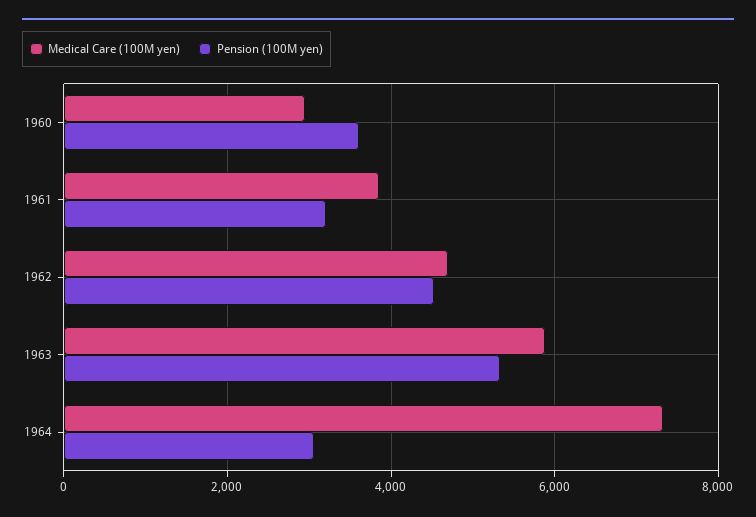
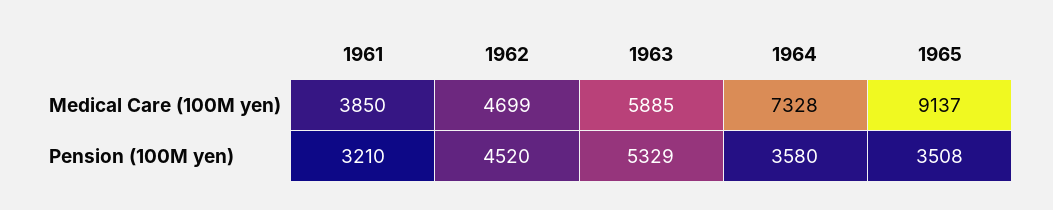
Medical Care (100M yen), 1960: 3000 -> none
Pension (100M yen), 1960: 3600 -> none
Pension (100M yen), 1964: 3000 -> 3580
Medical Care (100M yen), 1965: none -> 9137
Pension (100M yen), 1965: none -> 3508

